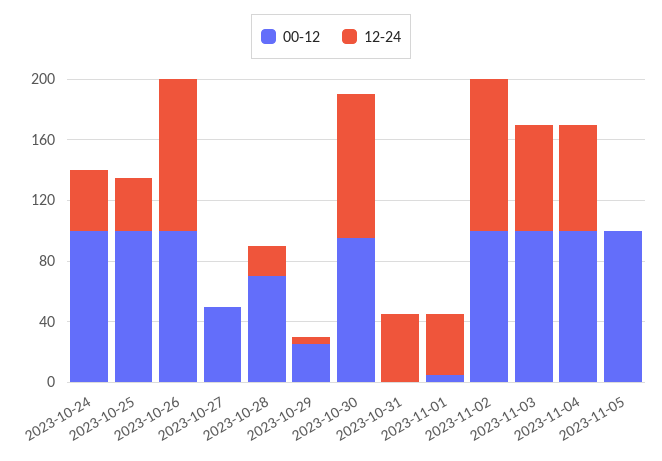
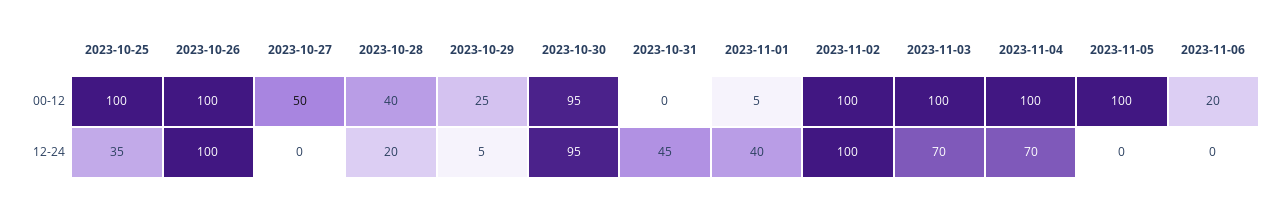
00-12, 2023-10-24: 100 -> none
12-24, 2023-10-24: 40 -> none
00-12, 2023-10-28: 70 -> 40
00-12, 2023-11-06: none -> 20
12-24, 2023-11-06: none -> 0

